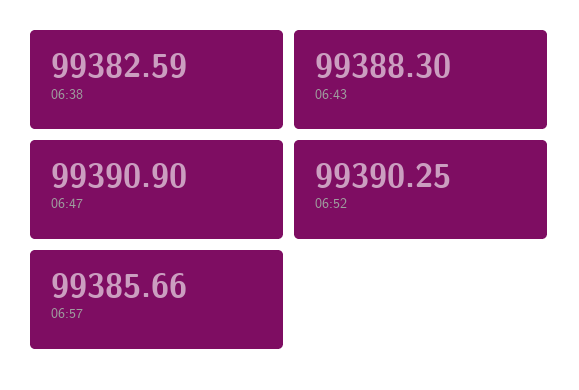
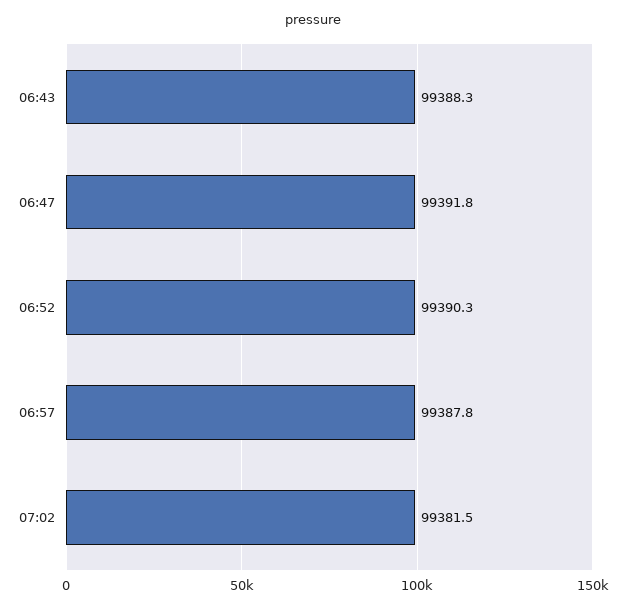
06:38: 99382.59 -> none
06:47: 99390.9 -> 99391.8
06:57: 99385.66 -> 99387.8
07:02: none -> 99381.5

